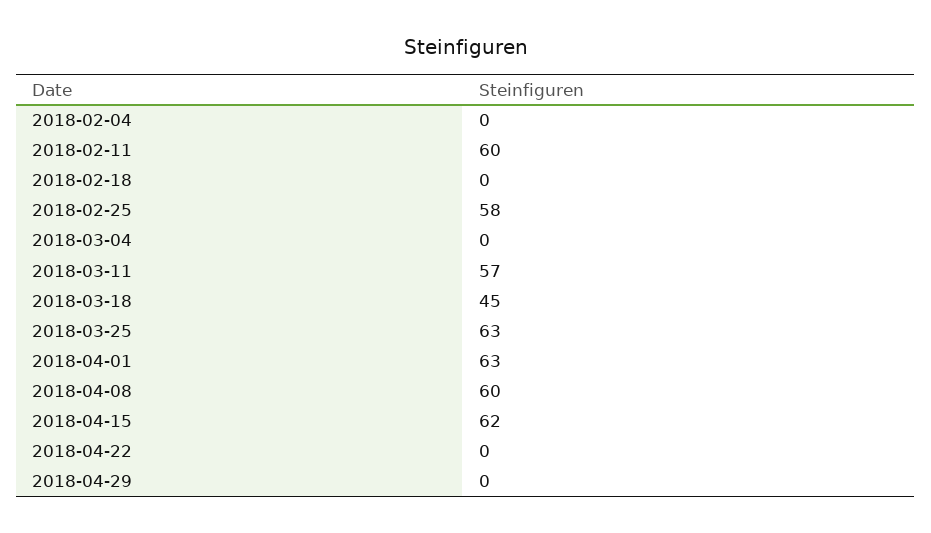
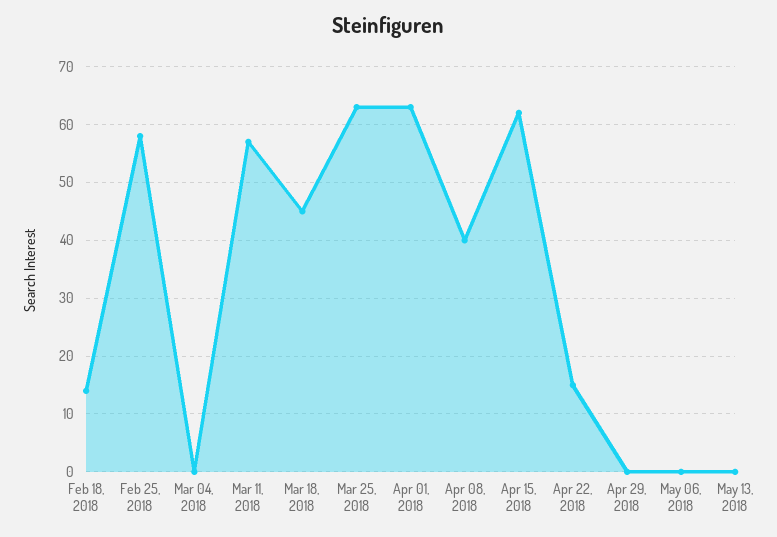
2018-02-04: 0 -> none
2018-02-11: 60 -> none
2018-02-18: 0 -> 15
2018-04-08: 60 -> 40
2018-04-22: 0 -> 15
May 06, 2018: none -> 0
May 13, 2018: none -> 0

